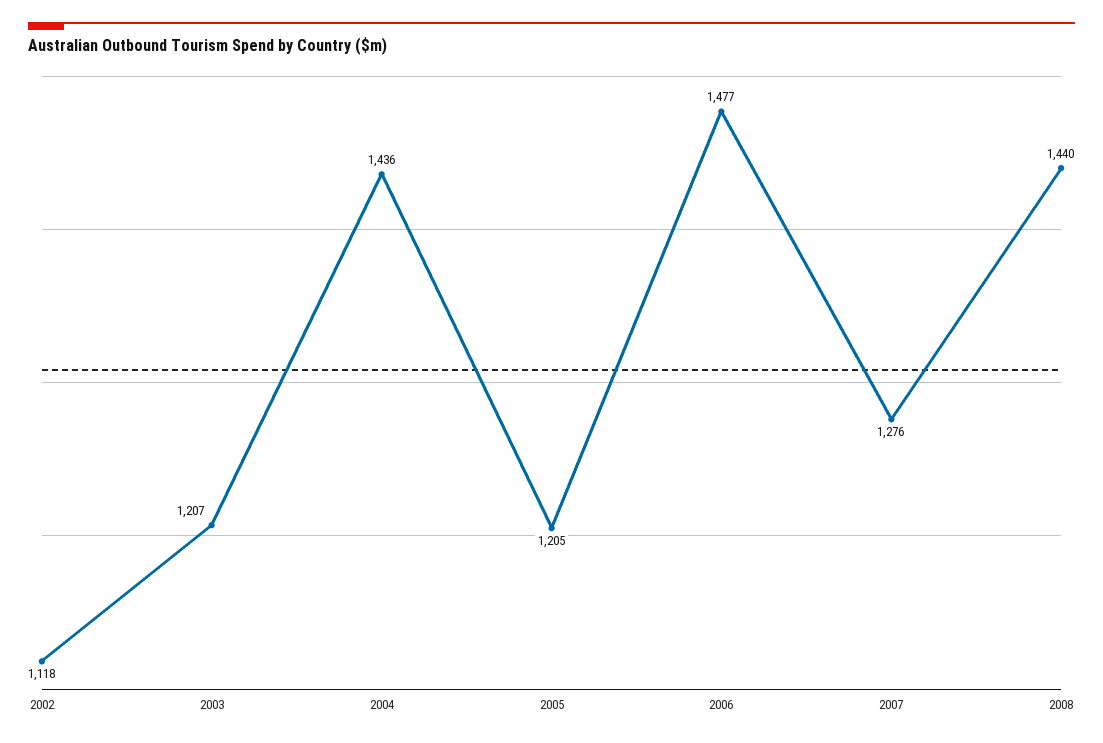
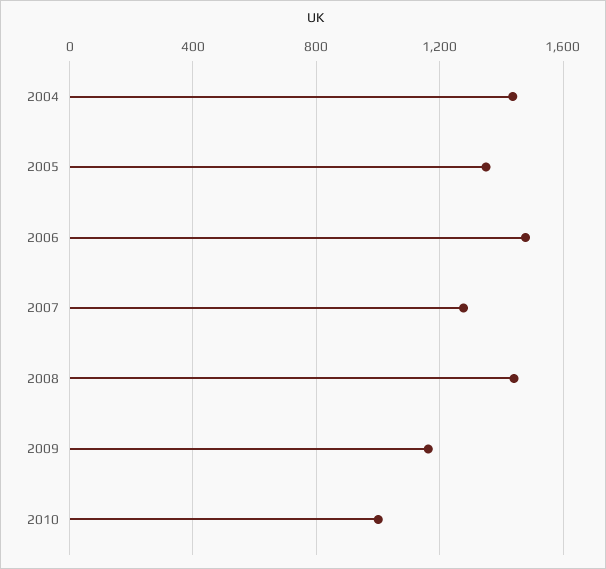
2002: 1118 -> none
2003: 1207 -> none
2005: 1205 -> 1350
2009: none -> 1150
2010: none -> 1000

